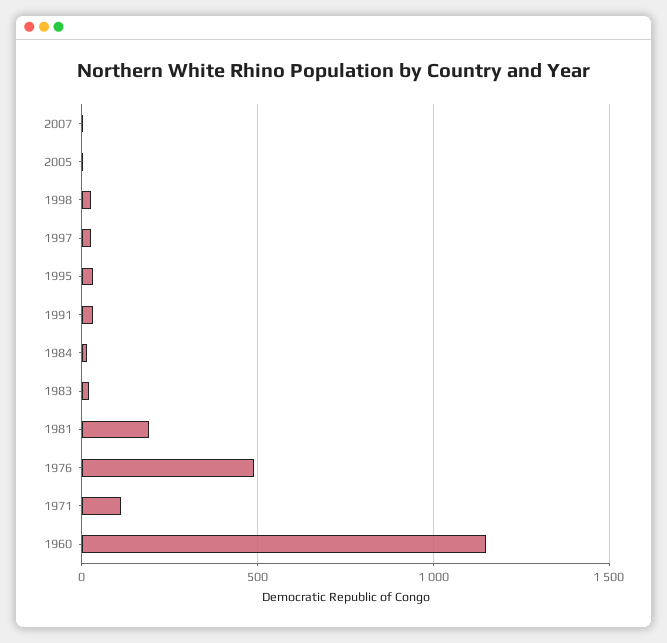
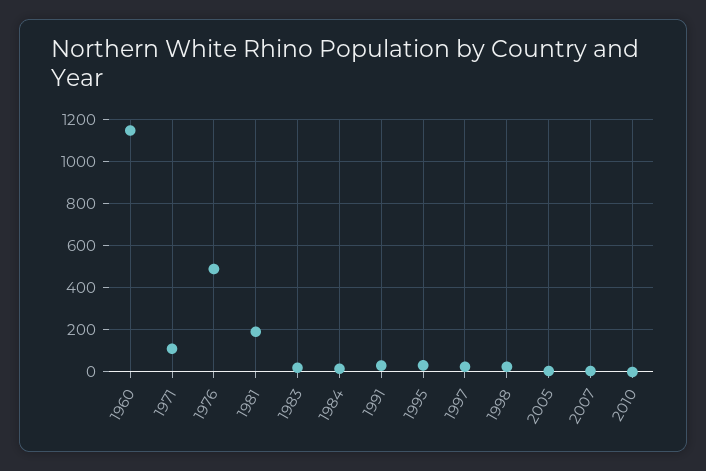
2010: none -> 0

